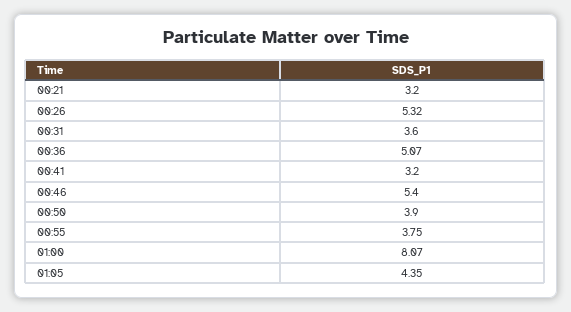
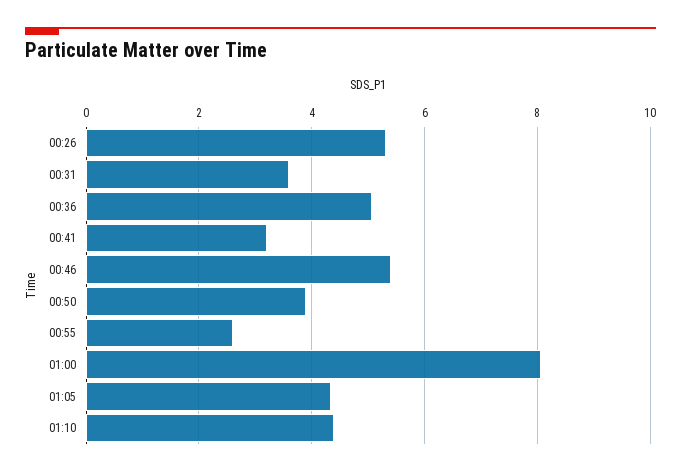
00:21: 3.2 -> none
00:55: 3.75 -> 2.6
01:10: none -> 4.4

